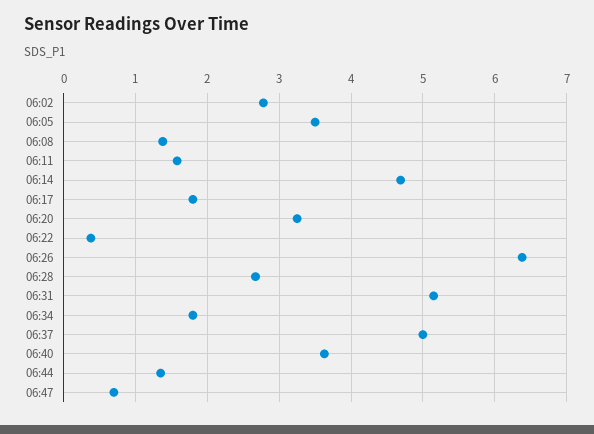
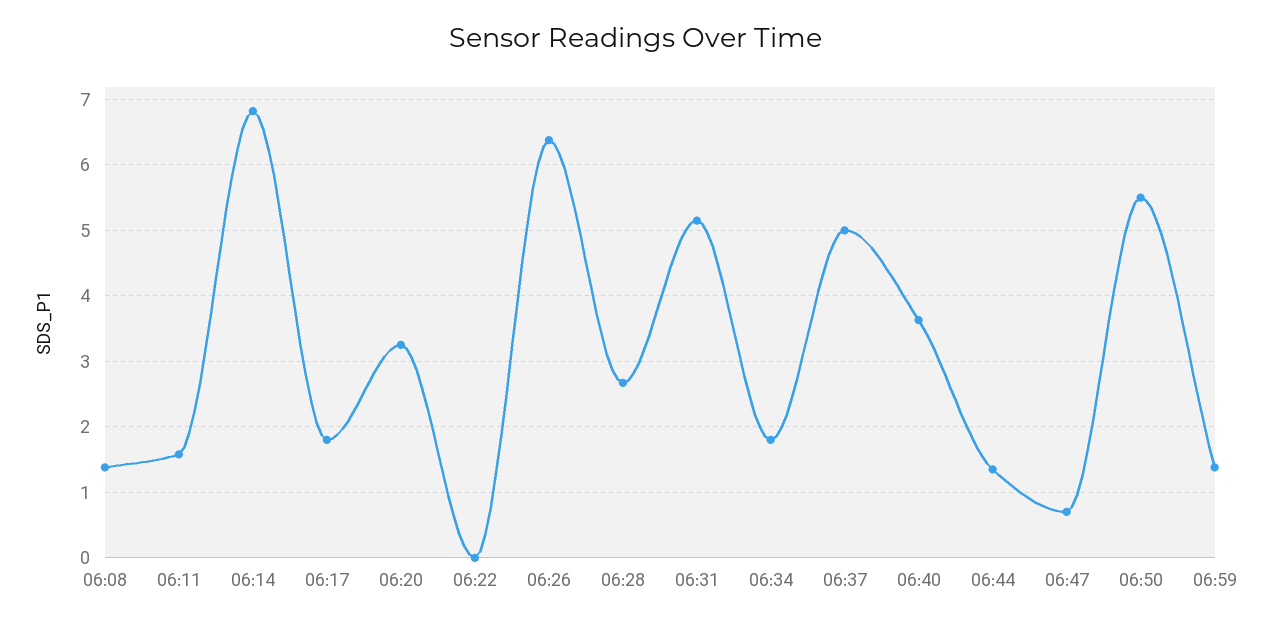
06:02: 2.8 -> none
06:05: 3.5 -> none
06:14: 4.7 -> 6.8
06:22: 0.4 -> 0
06:50: none -> 5.5
06:59: none -> 1.4

